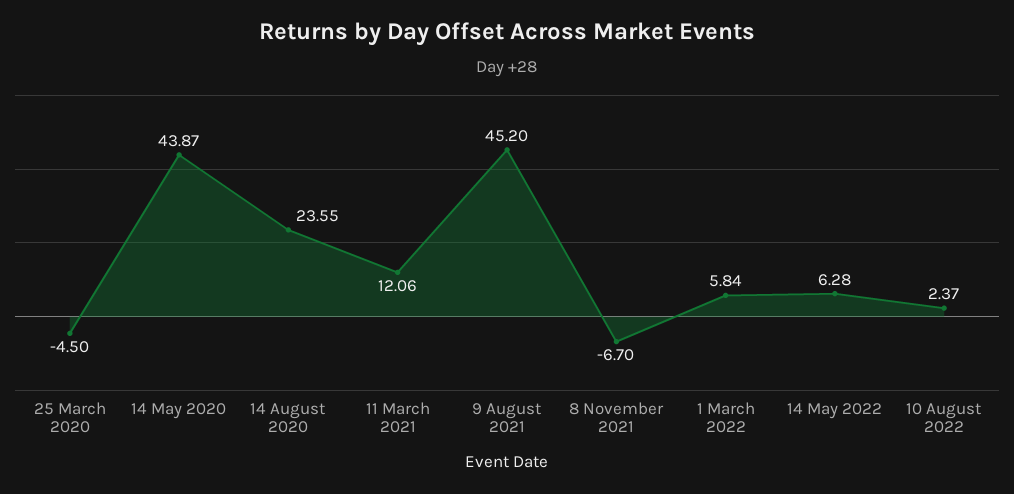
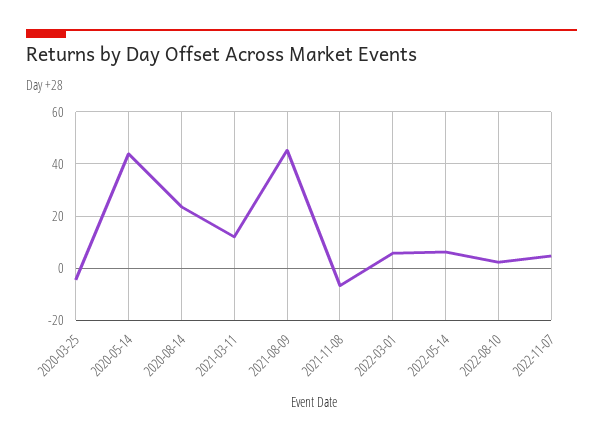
2022-11-07: none -> 5

